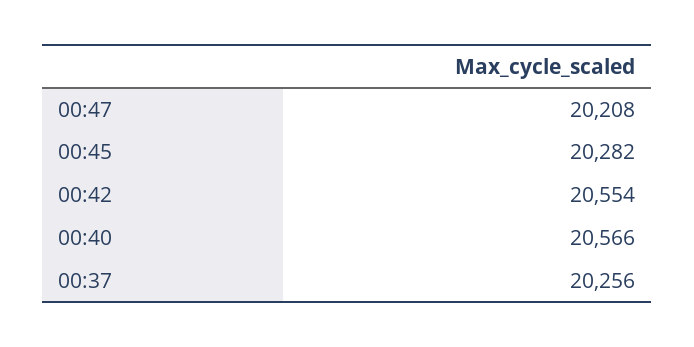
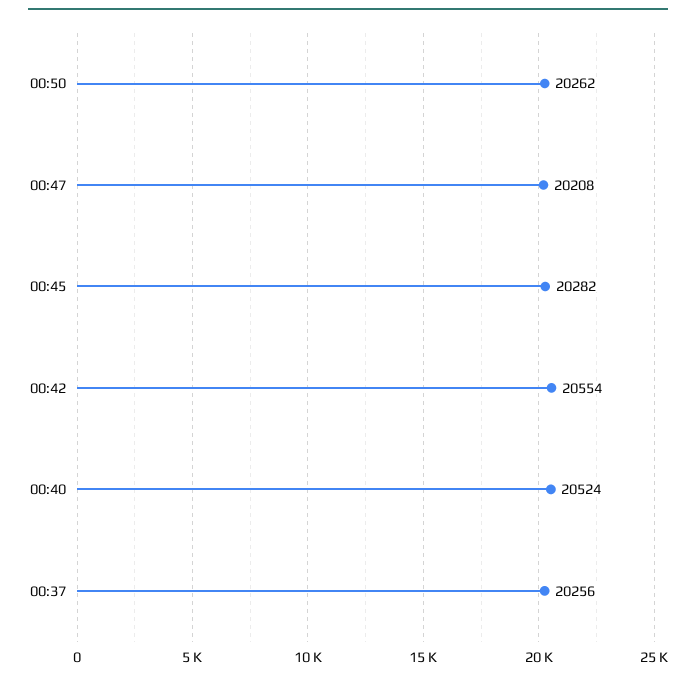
00:40: 20566 -> 20524
00:50: none -> 20262

